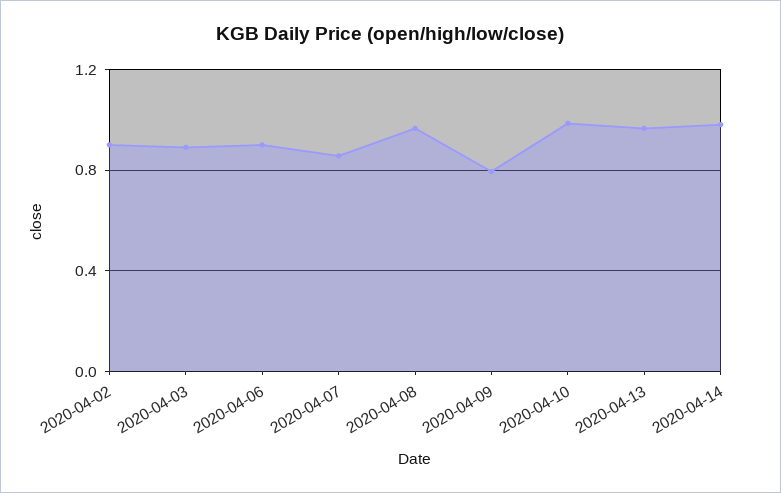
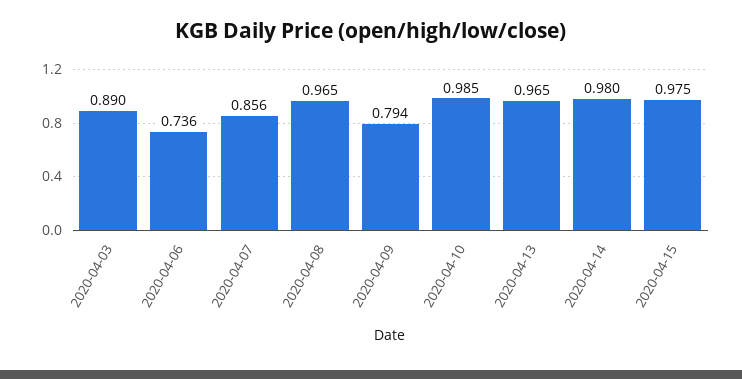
2020-04-02: 0.9 -> none
2020-04-06: 0.9 -> 0.736
2020-04-15: none -> 0.975

